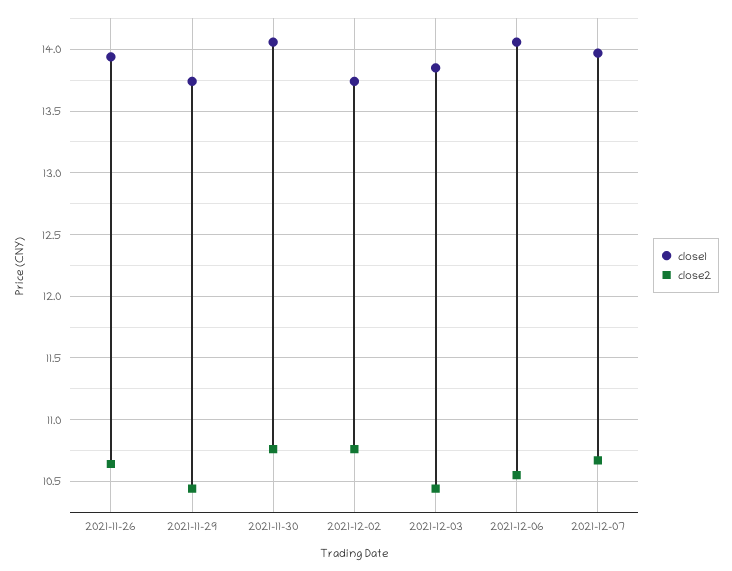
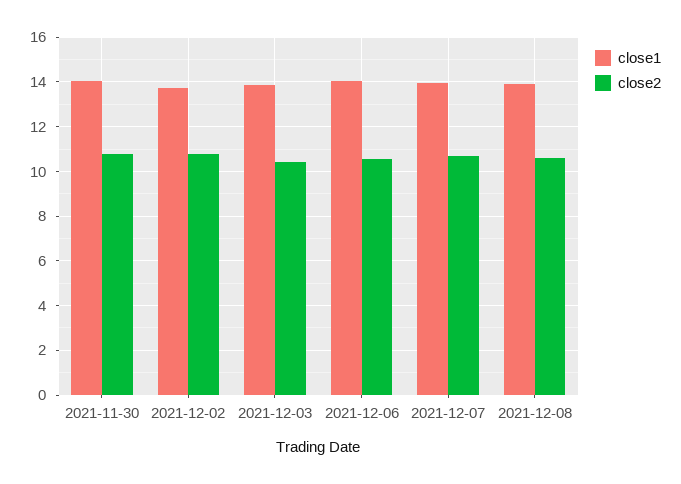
close1, 2021-11-26: 13.95 -> none
close2, 2021-11-26: 10.65 -> none
close1, 2021-11-29: 13.75 -> none
close2, 2021-11-29: 10.45 -> none
close1, 2021-12-08: none -> 14
close2, 2021-12-08: none -> 10.5

